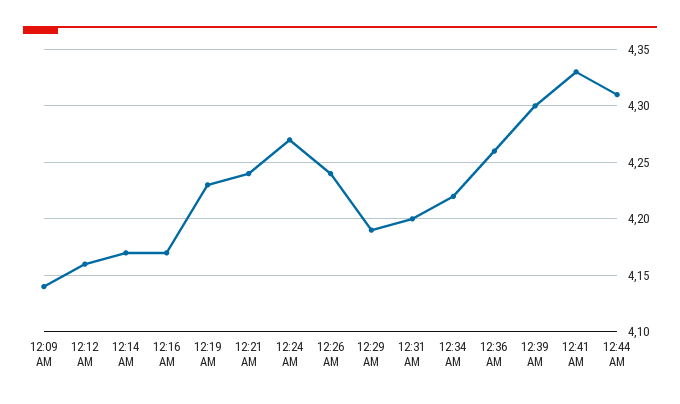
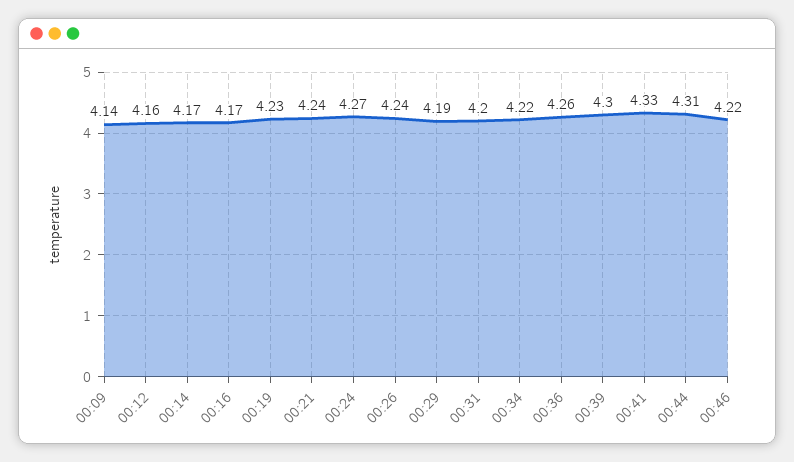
00:46: none -> 4.22

